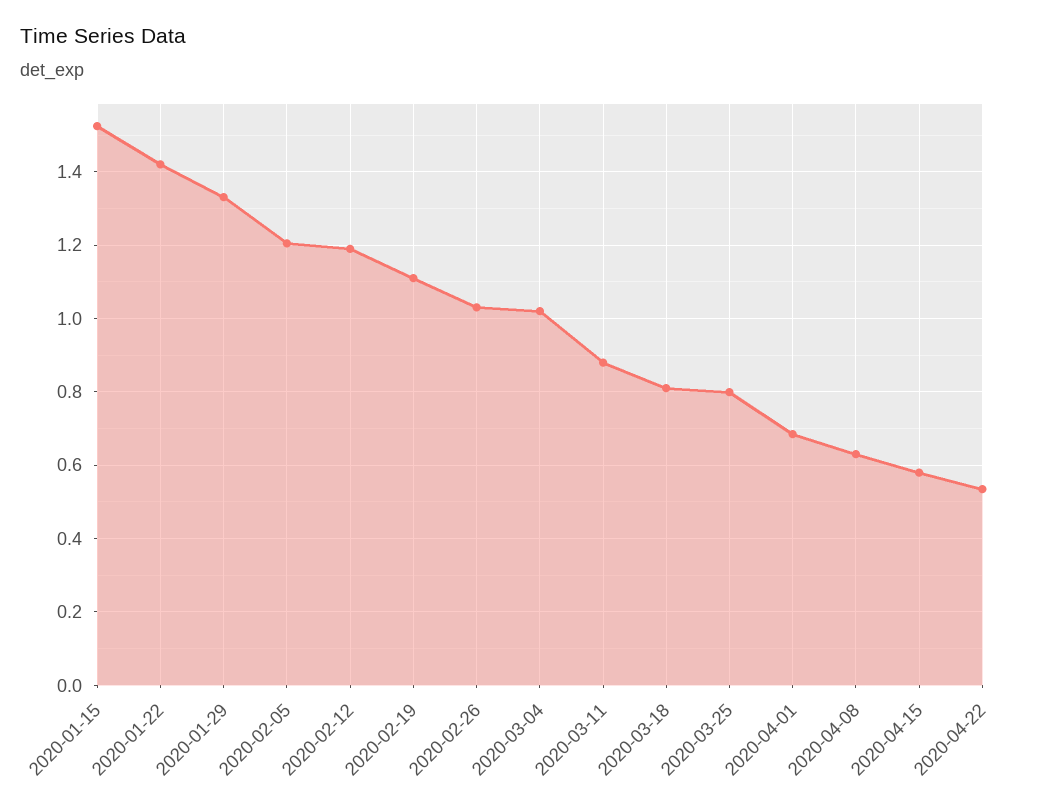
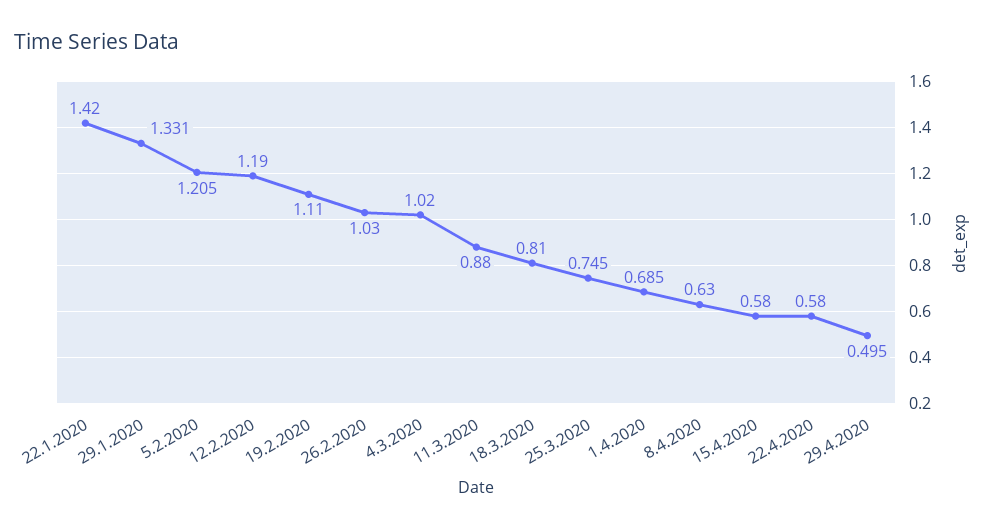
2020-01-15: 1.52 -> none
2020-03-25: 0.8 -> 0.745
2020-04-22: 0.54 -> 0.58
29.4.2020: none -> 0.495

